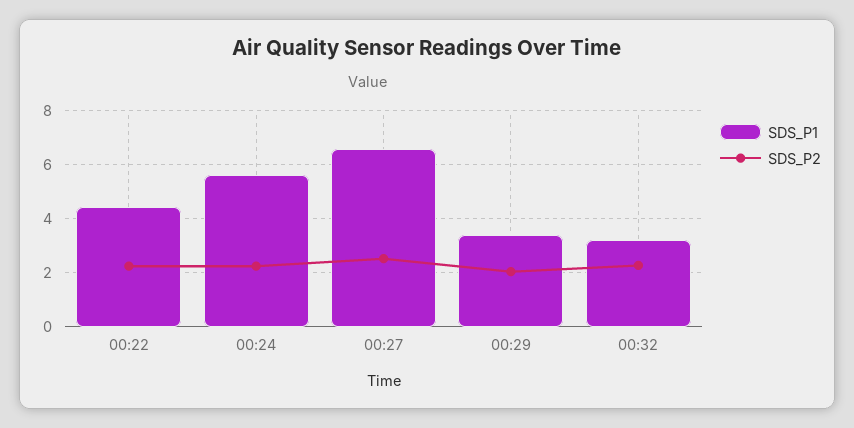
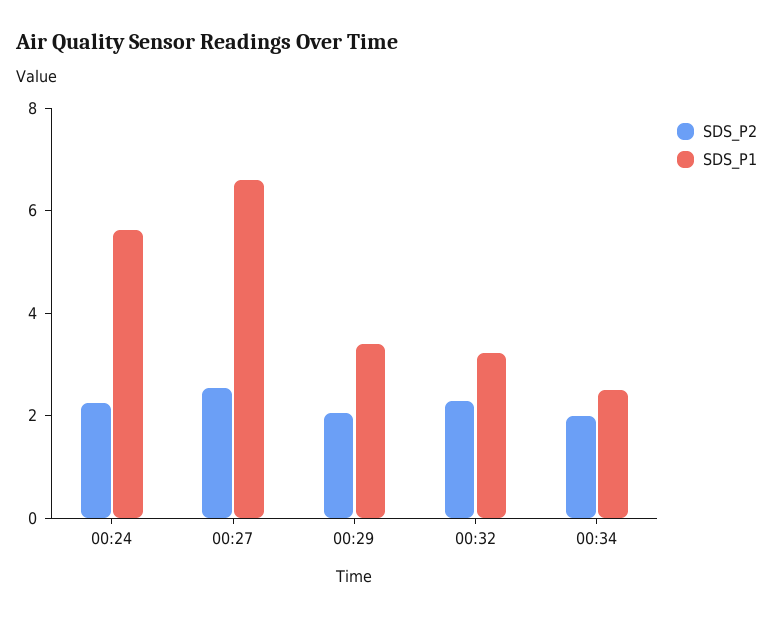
SDS_P1, 00:22: 4.5 -> none
SDS_P2, 00:22: 2.25 -> none
SDS_P2, 00:34: none -> 2
SDS_P1, 00:34: none -> 2.5

